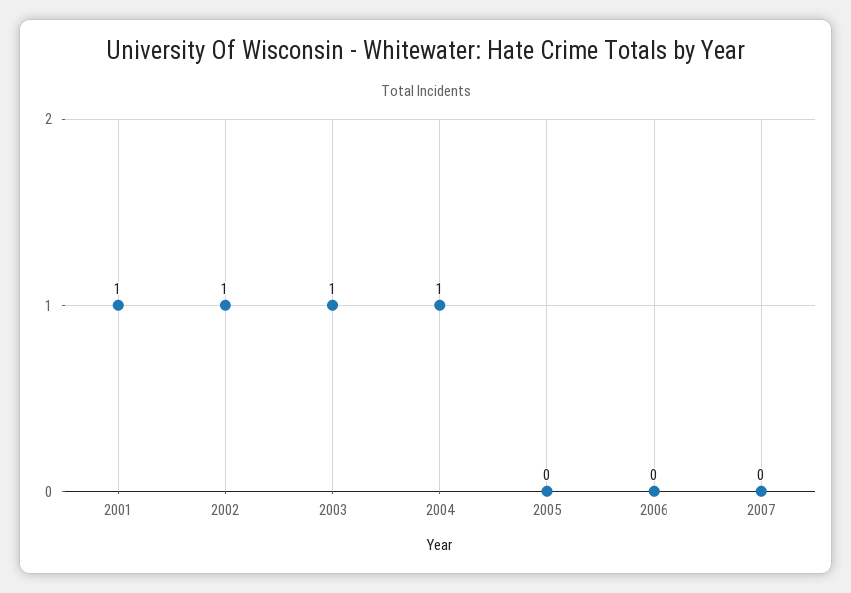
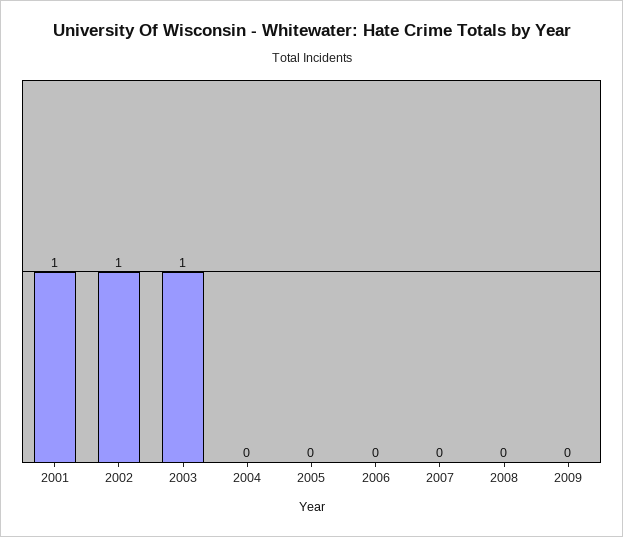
2004: 1 -> 0
2008: none -> 0
2009: none -> 0

